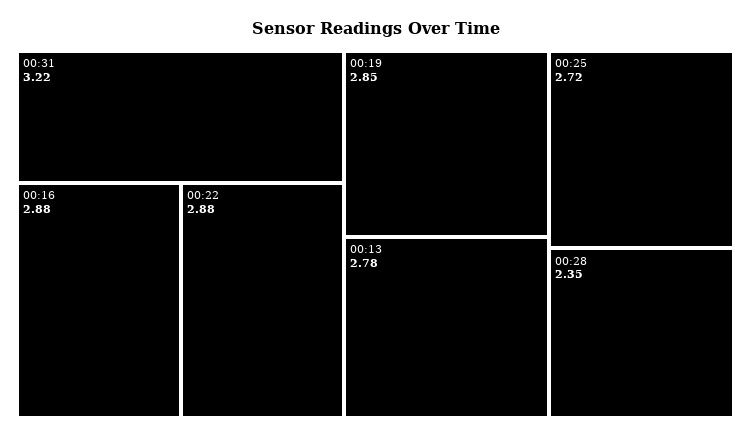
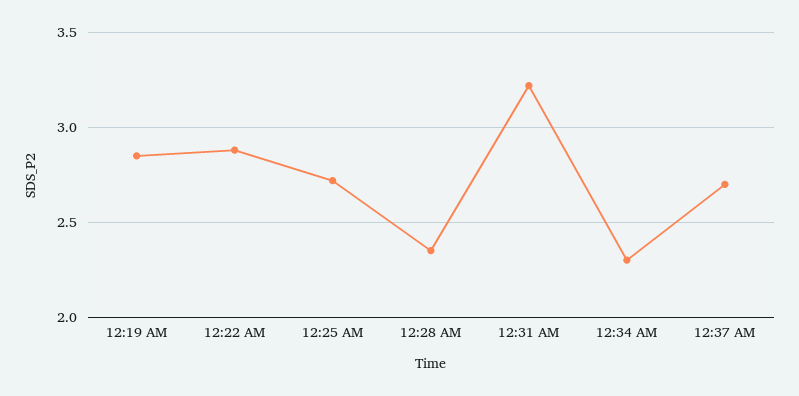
00:16: 2.88 -> none
00:13: 2.78 -> none
12:34 AM: none -> 2.3
12:37 AM: none -> 2.7

